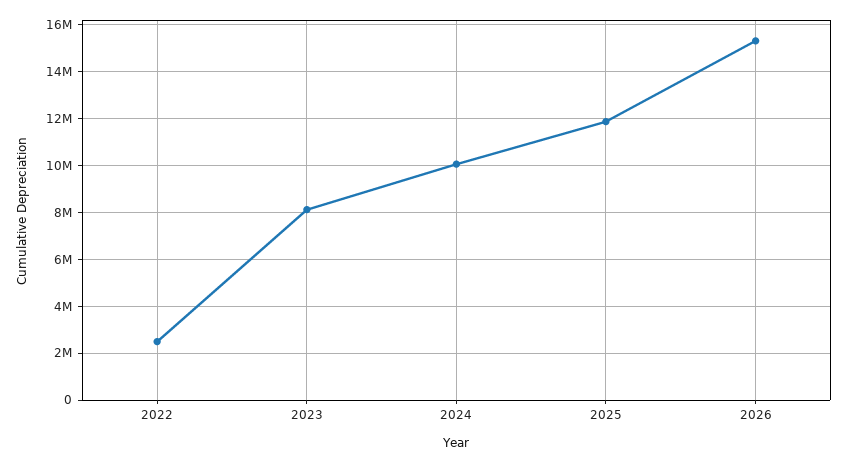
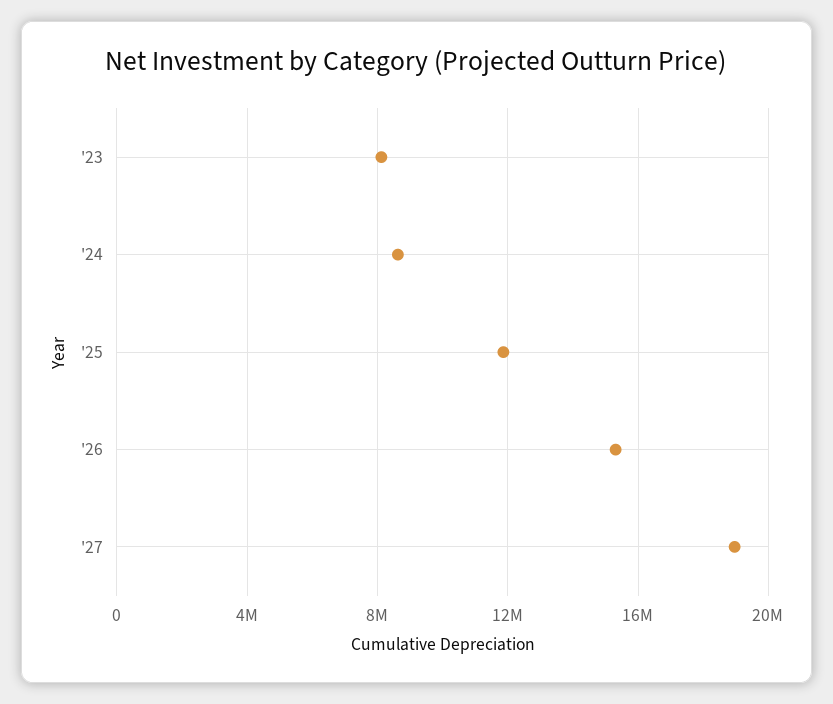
2022: 2500000 -> none
2024: 10000000 -> 8500000
'27: none -> 19000000

